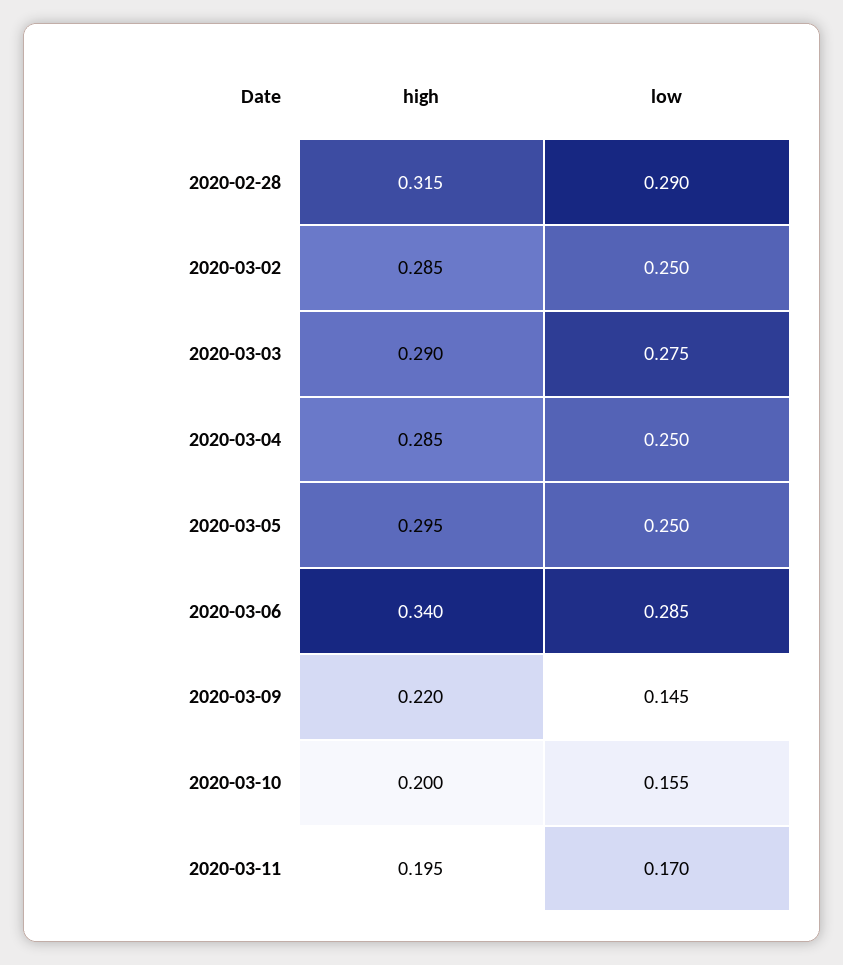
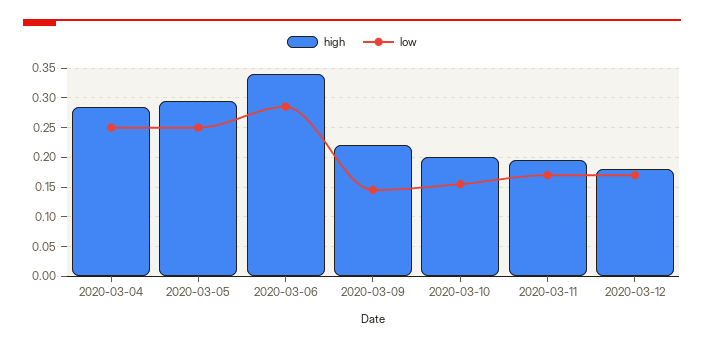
high, 2020-02-28: 0.315 -> none
low, 2020-02-28: 0.29 -> none
high, 2020-03-02: 0.285 -> none
low, 2020-03-02: 0.25 -> none
high, 2020-03-03: 0.29 -> none
low, 2020-03-03: 0.275 -> none
high, 2020-03-12: none -> 0.175
low, 2020-03-12: none -> 0.175

